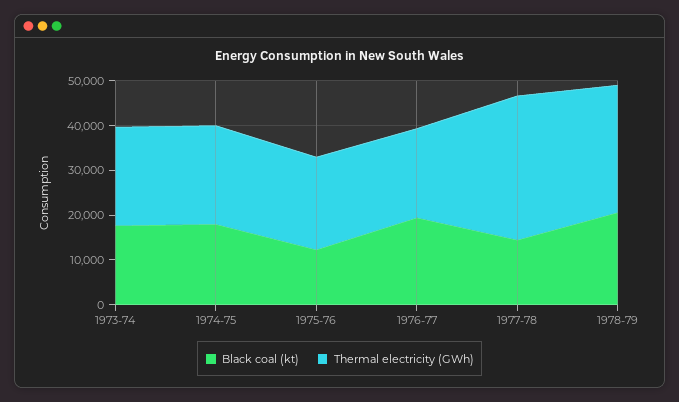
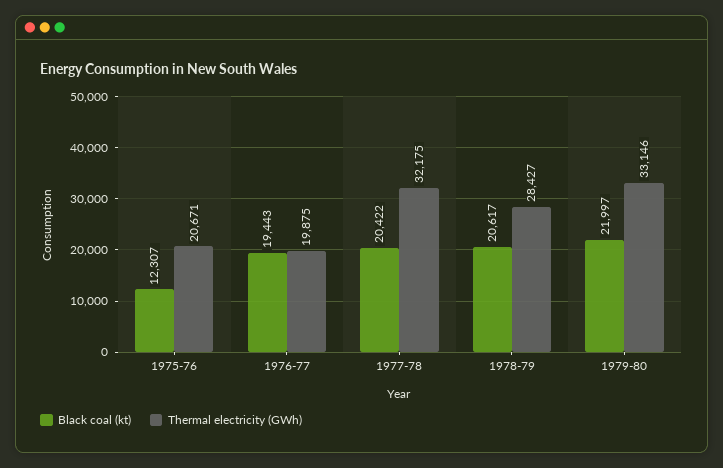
Black coal (kt), 1973-74: 18000 -> none
Thermal electricity (GWh), 1973-74: 22000 -> none
Black coal (kt), 1974-75: 18000 -> none
Thermal electricity (GWh), 1974-75: 22000 -> none
Black coal (kt), 1977-78: 14000 -> 20422
Black coal (kt), 1979-80: none -> 21997
Thermal electricity (GWh), 1979-80: none -> 33146

